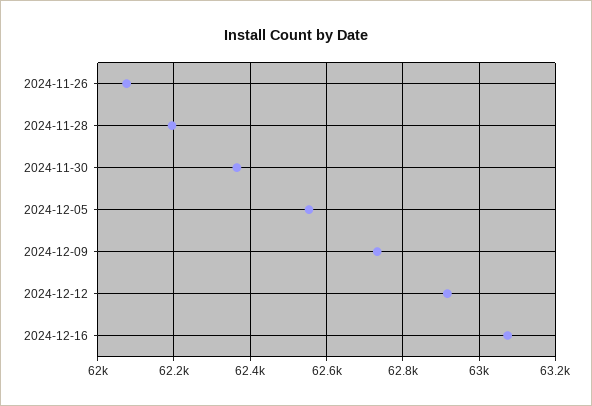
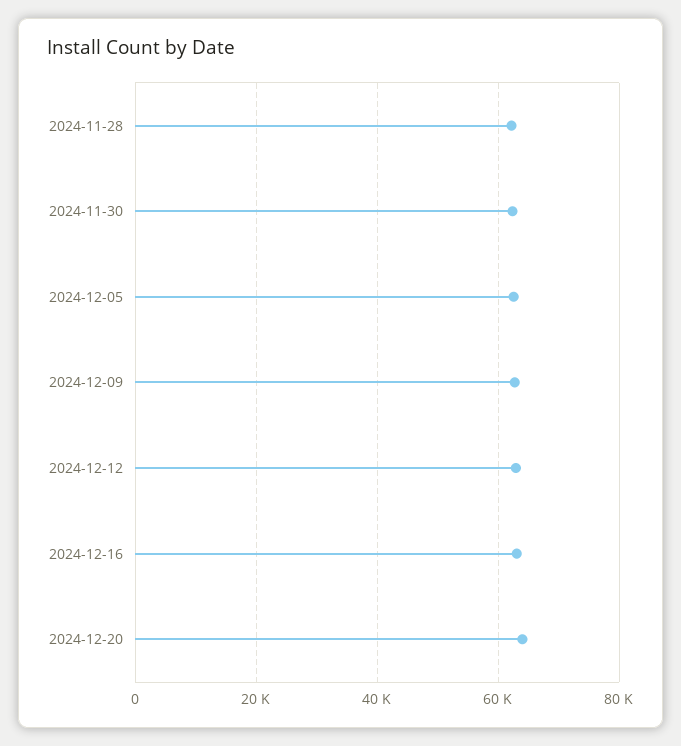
2024-11-26: 62080 -> none
2024-12-20: none -> 64000

